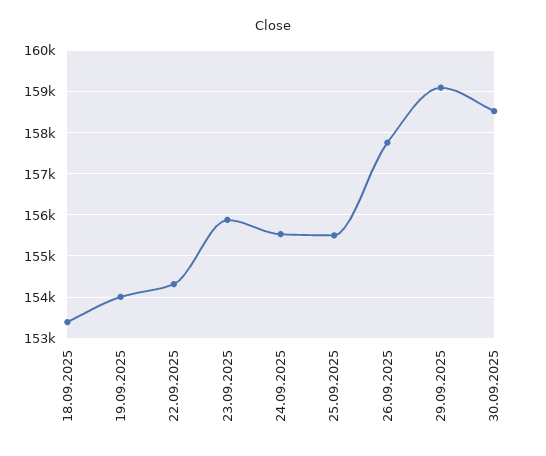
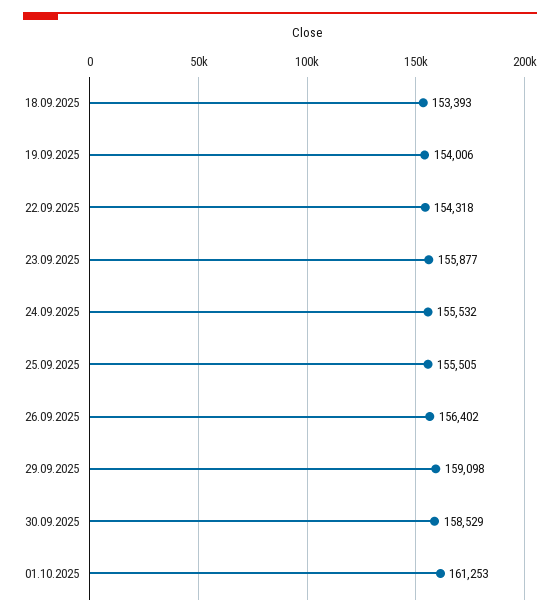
26.09.2025: 157800 -> 156402
01.10.2025: none -> 161253

